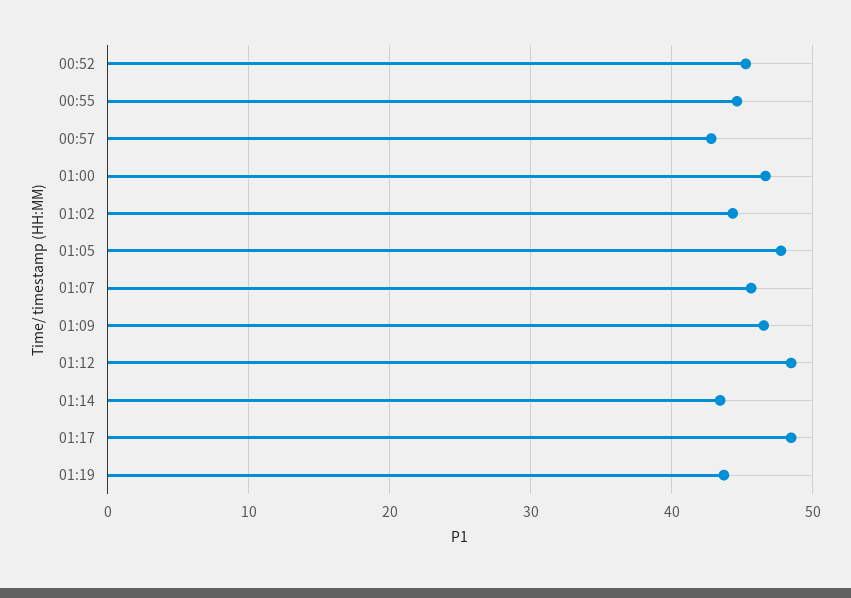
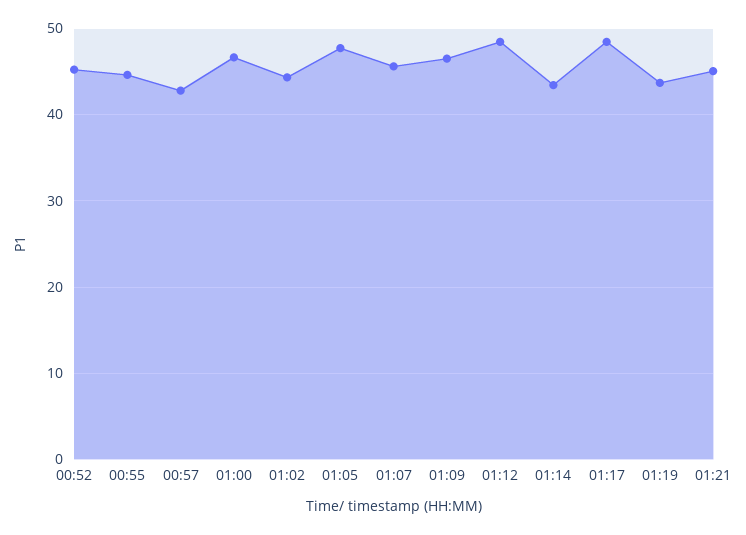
01:21: none -> 45

